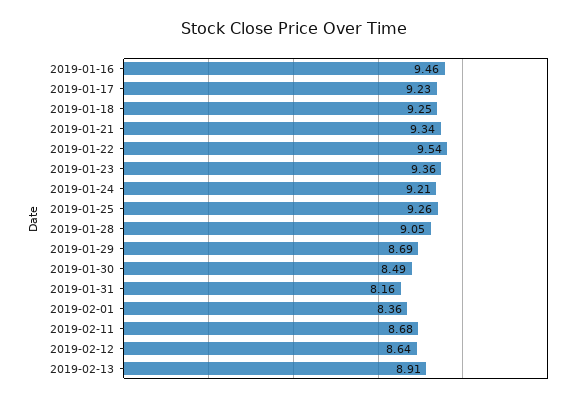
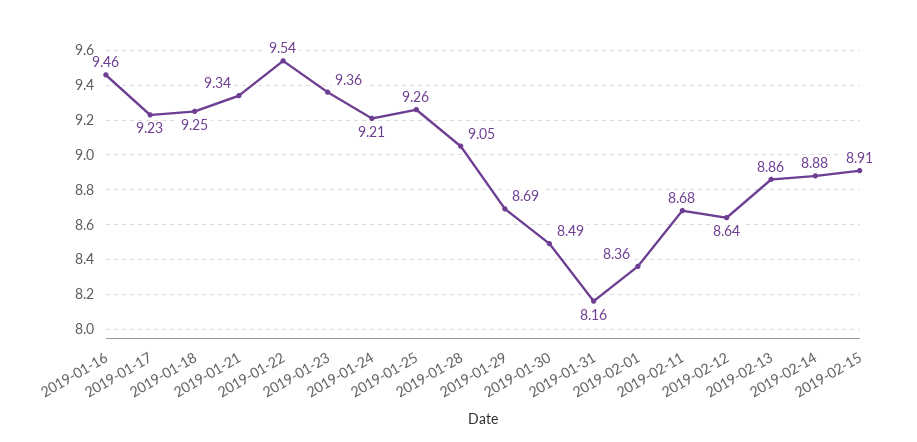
2019-02-13: 8.91 -> 8.86
2019-02-14: none -> 8.88
2019-02-15: none -> 8.91

